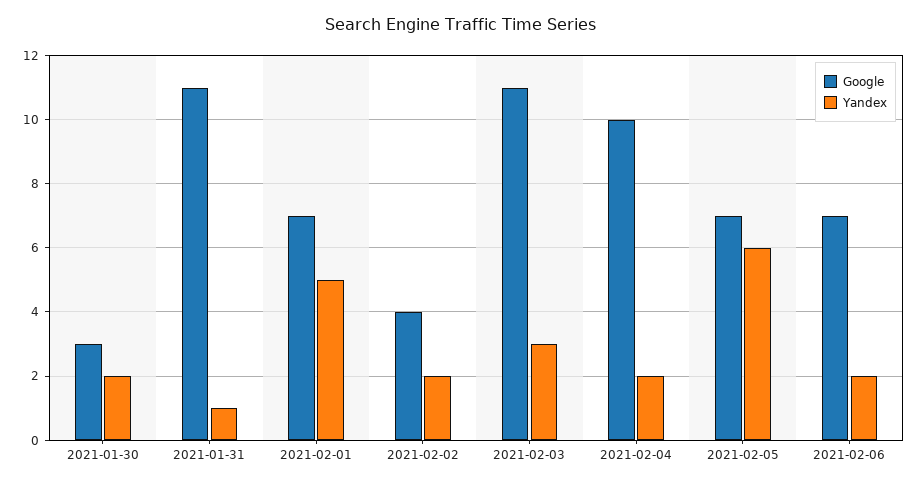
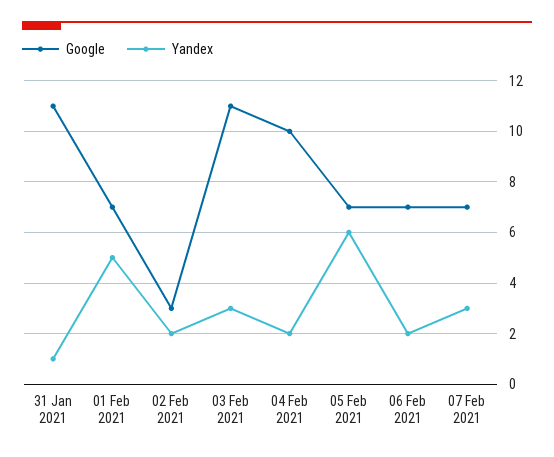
Google, 2021-01-30: 3 -> none
Yandex, 2021-01-30: 2 -> none
Google, 2021-02-02: 4 -> 3
Google, 07 Feb 2021: none -> 7
Yandex, 07 Feb 2021: none -> 3

